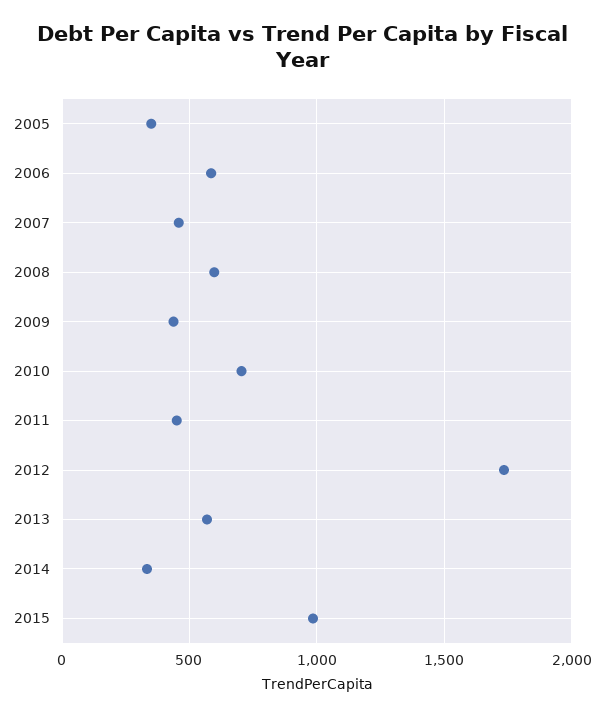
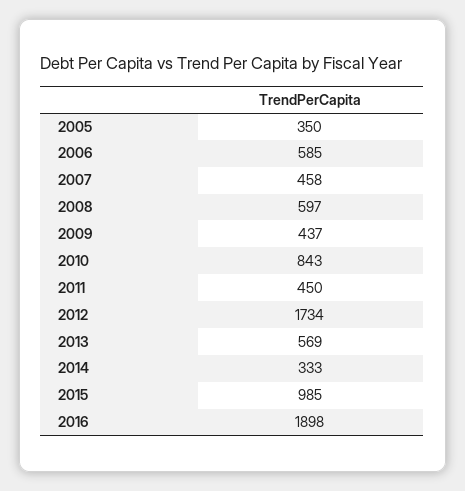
2010: 700 -> 843
2016: none -> 1898

